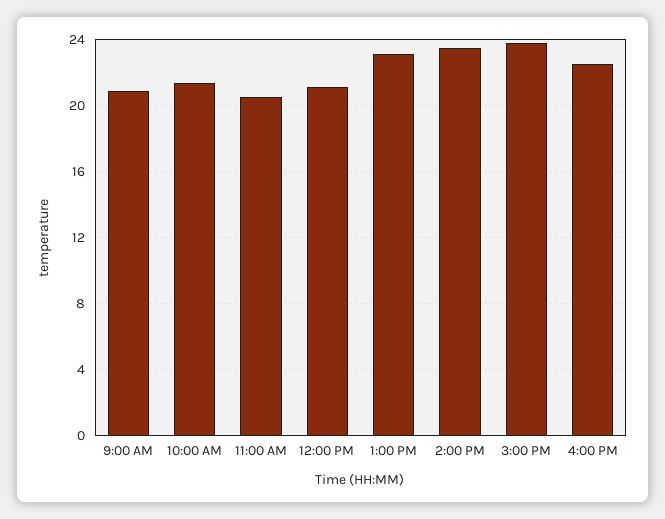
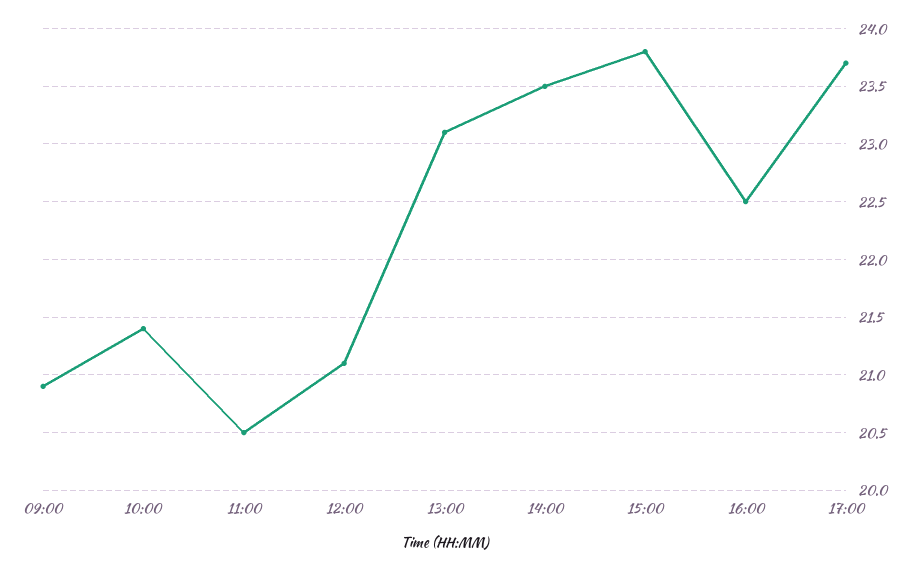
17:00: none -> 23.7

